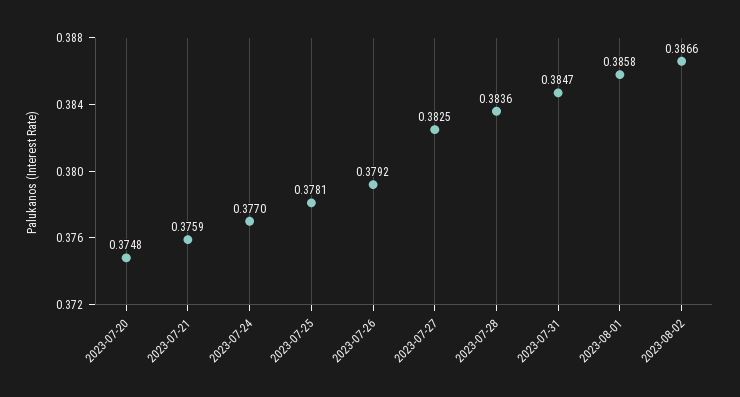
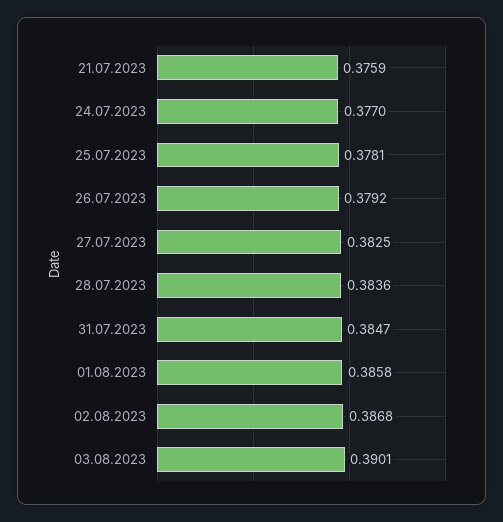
2023-07-20: 0.3748 -> none
2023-08-02: 0.3866 -> 0.3868
03.08.2023: none -> 0.3901

